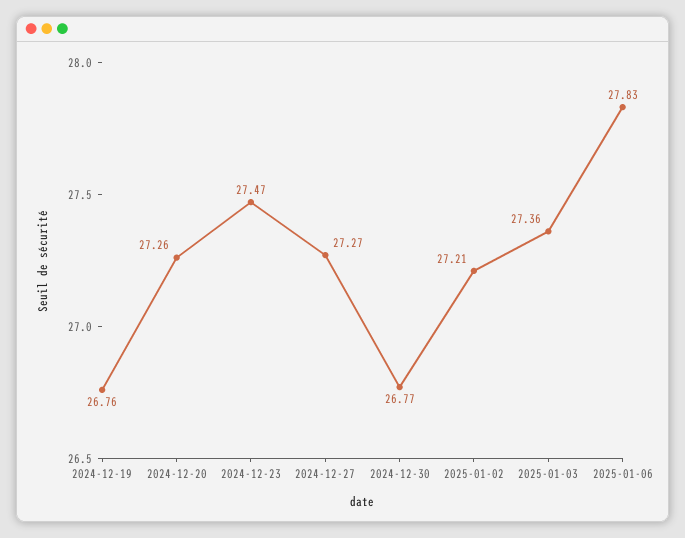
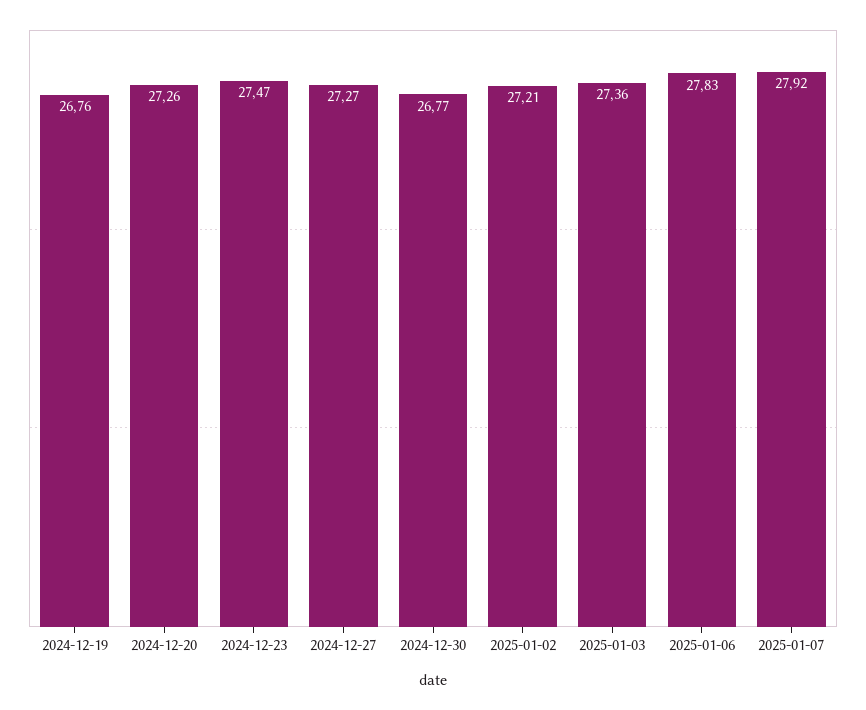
2025-01-07: none -> 27.92

